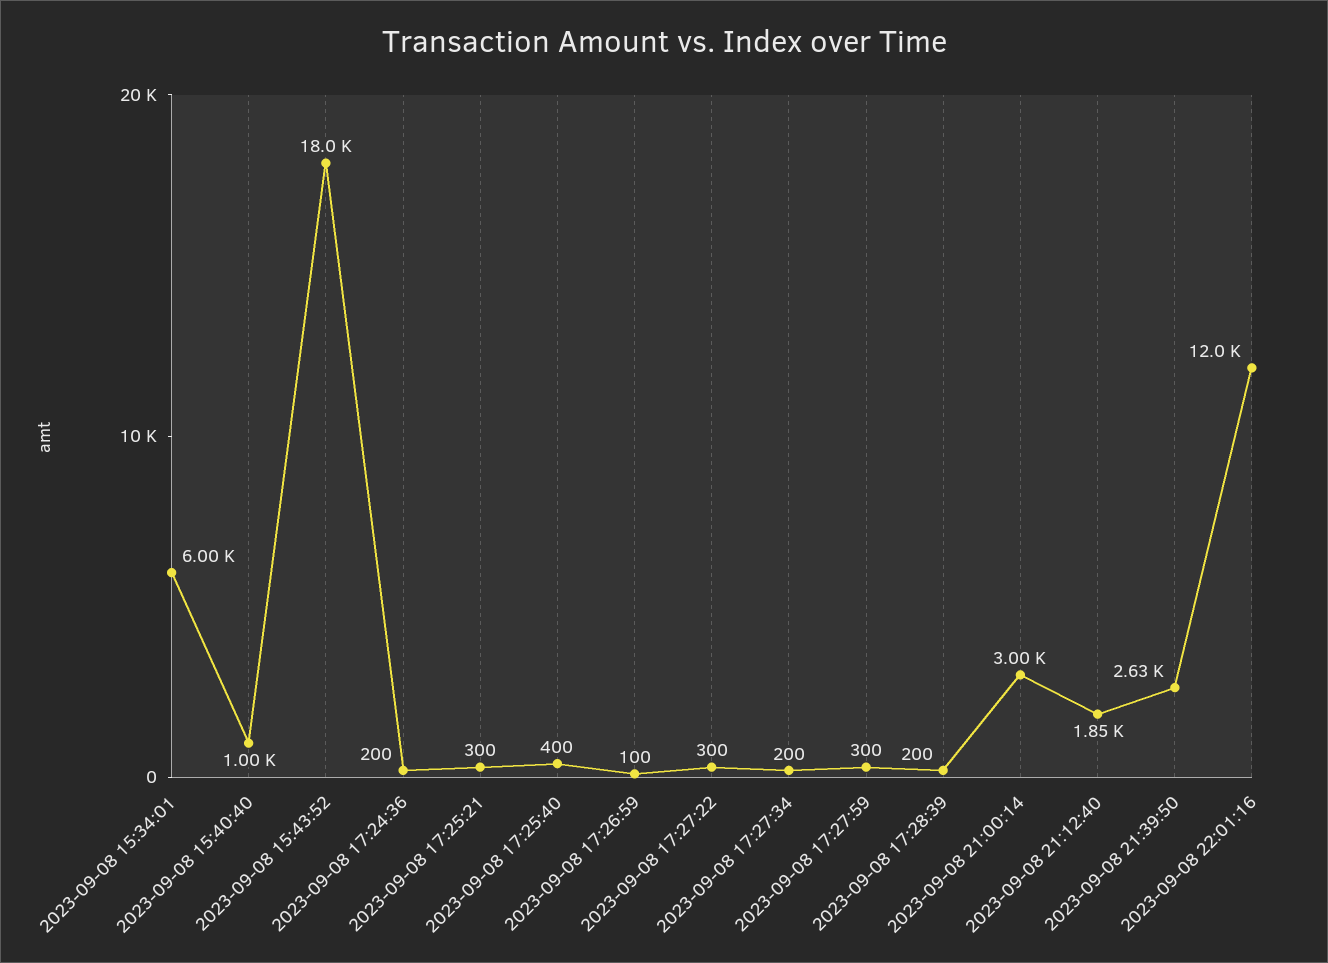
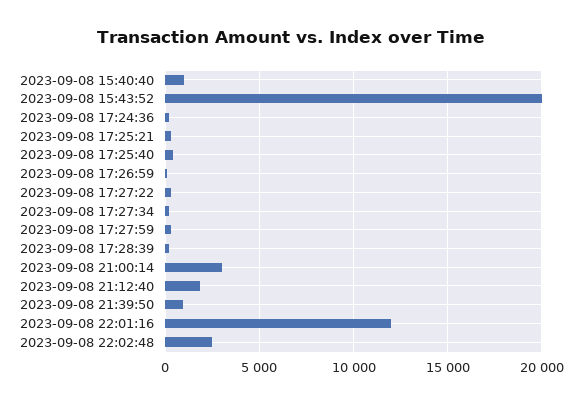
2023-09-08 15:34:01: 6000 -> none
2023-09-08 15:43:52: 18000 -> 20000
2023-09-08 21:39:50: 2630 -> 1000
2023-09-08 22:02:48: none -> 2500

